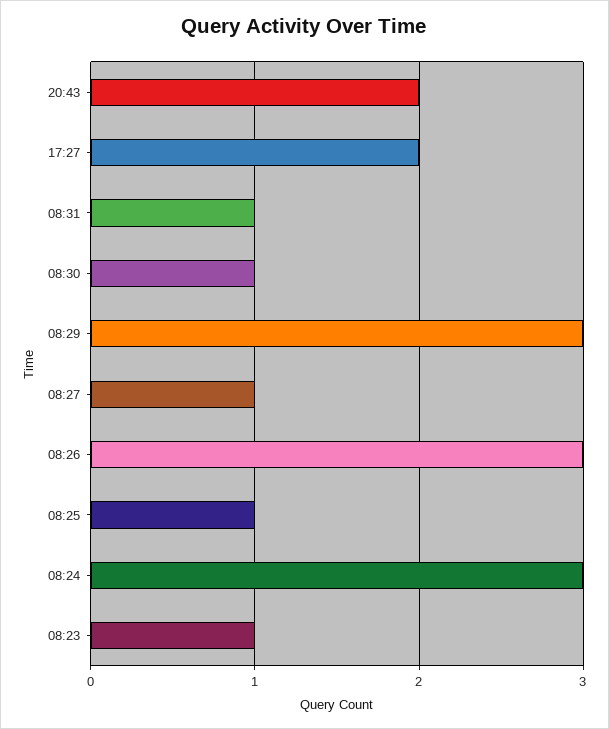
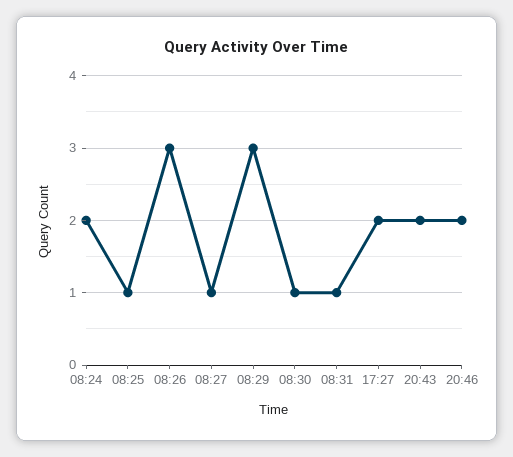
08:24: 3 -> 2
08:23: 1 -> none
20:46: none -> 2

